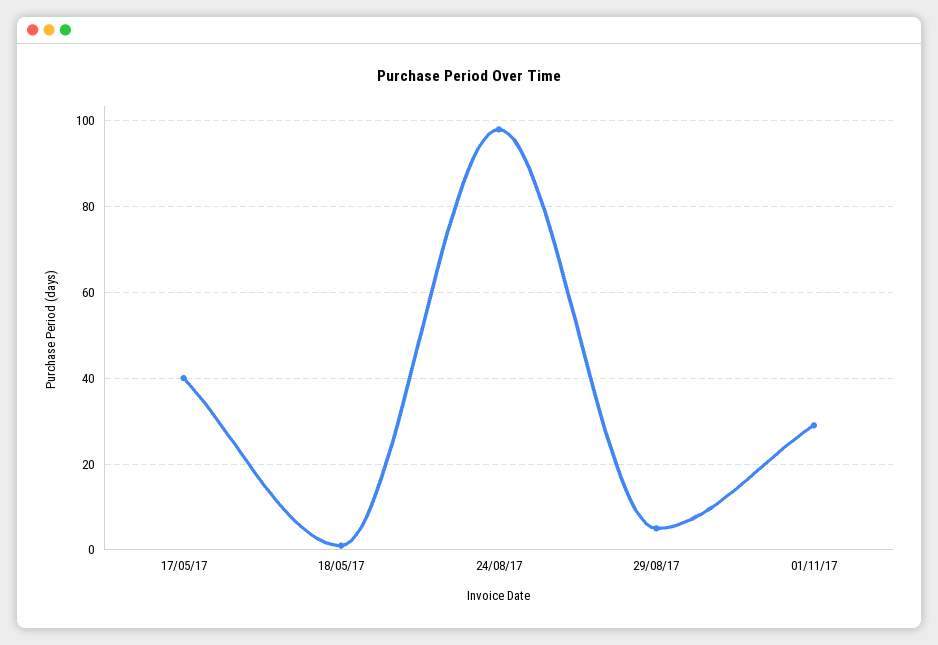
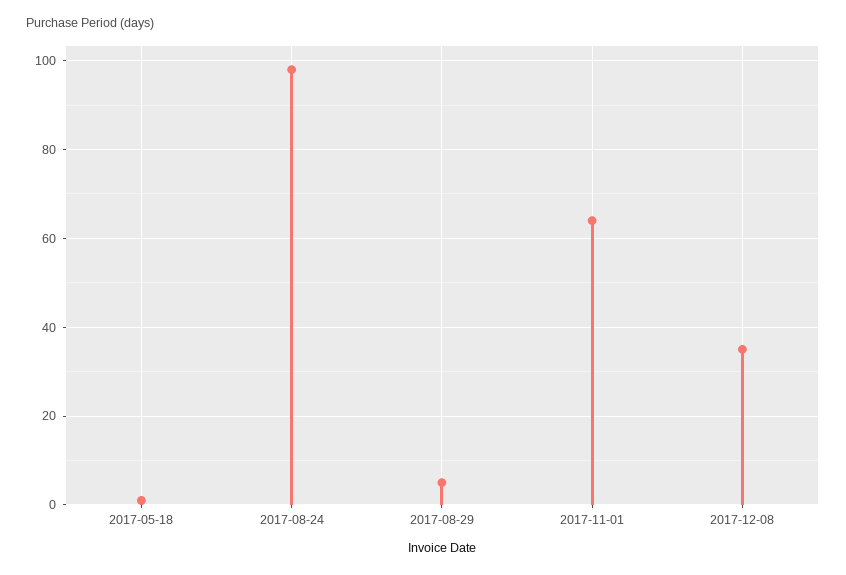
17/05/17: 40 -> none
01/11/17: 30 -> 65
2017-12-08: none -> 35

